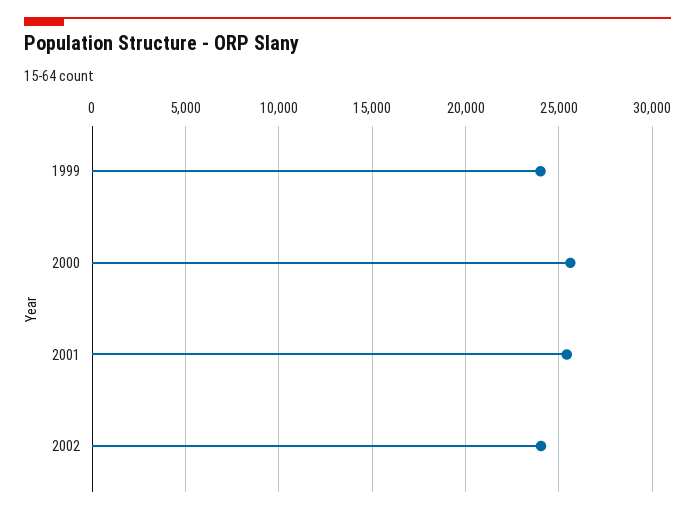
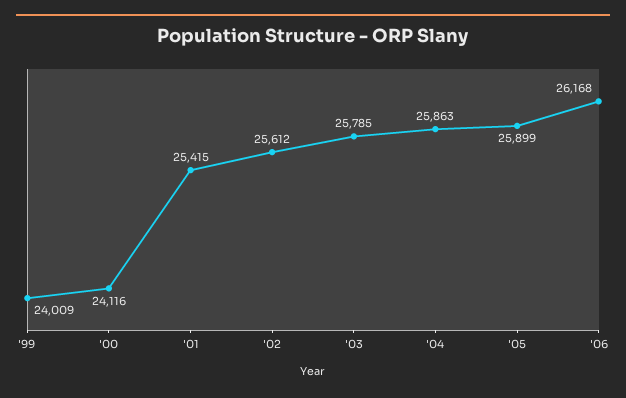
2000: 25500 -> 24116
2002: 24000 -> 25612
'03: none -> 25785
'04: none -> 25863
'05: none -> 25899
'06: none -> 26168

